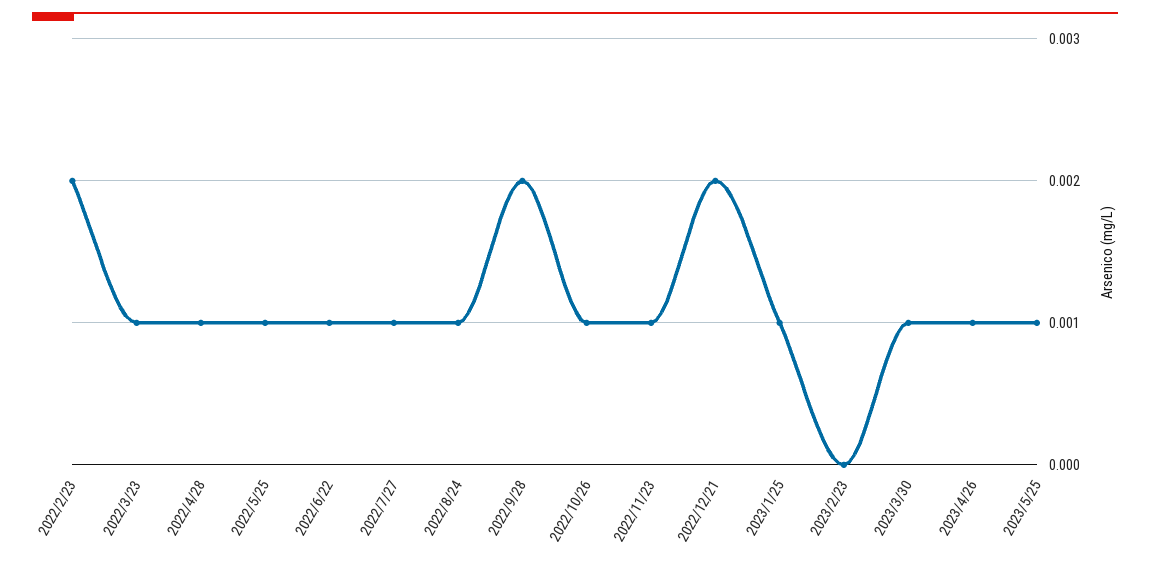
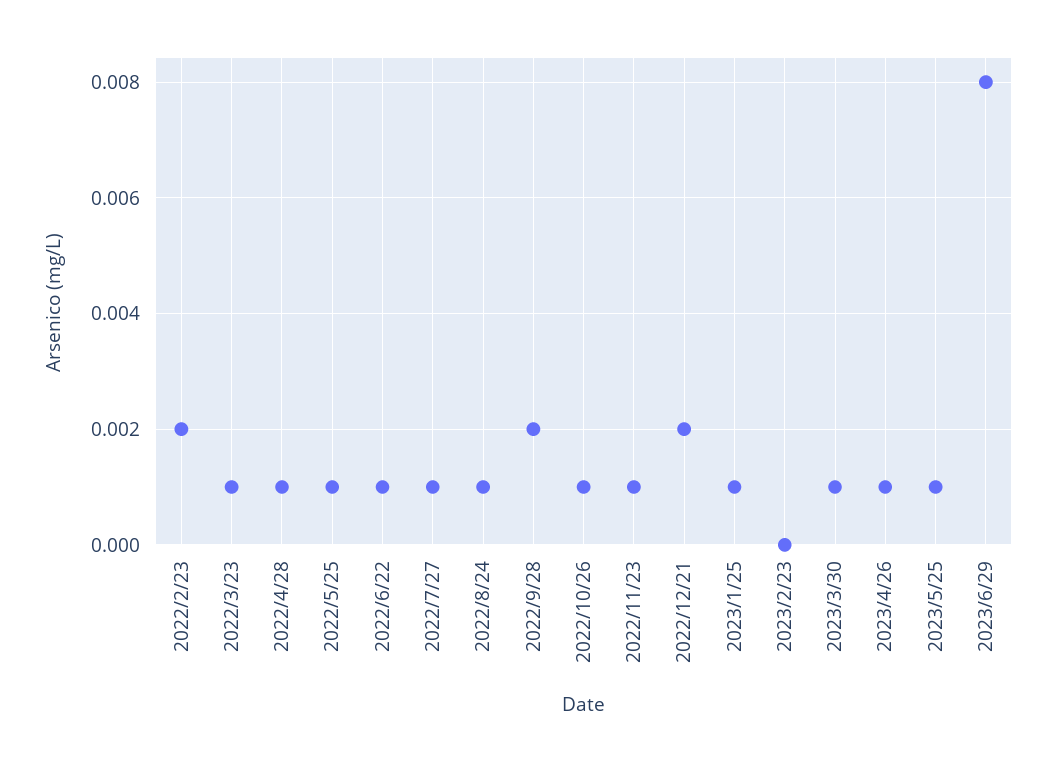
2023/6/29: none -> 0.008

